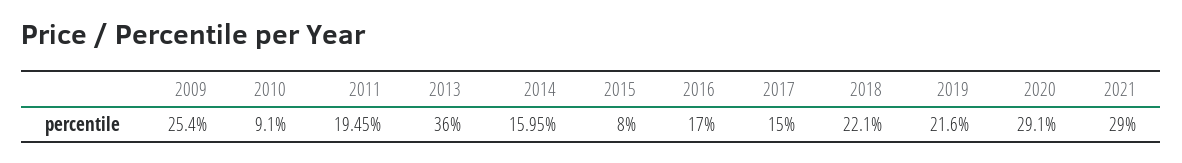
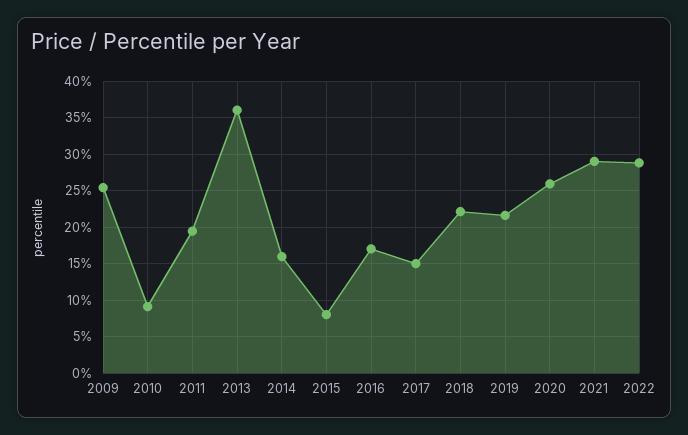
2020: 29.1 -> 26
2022: none -> 29

